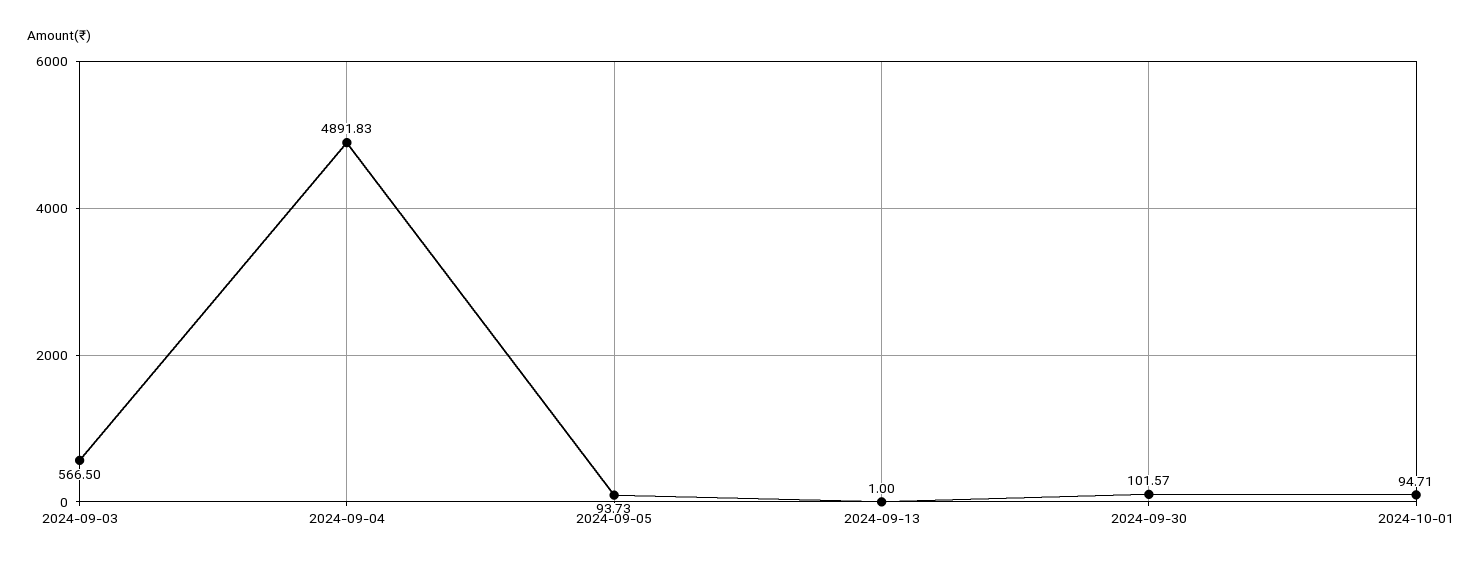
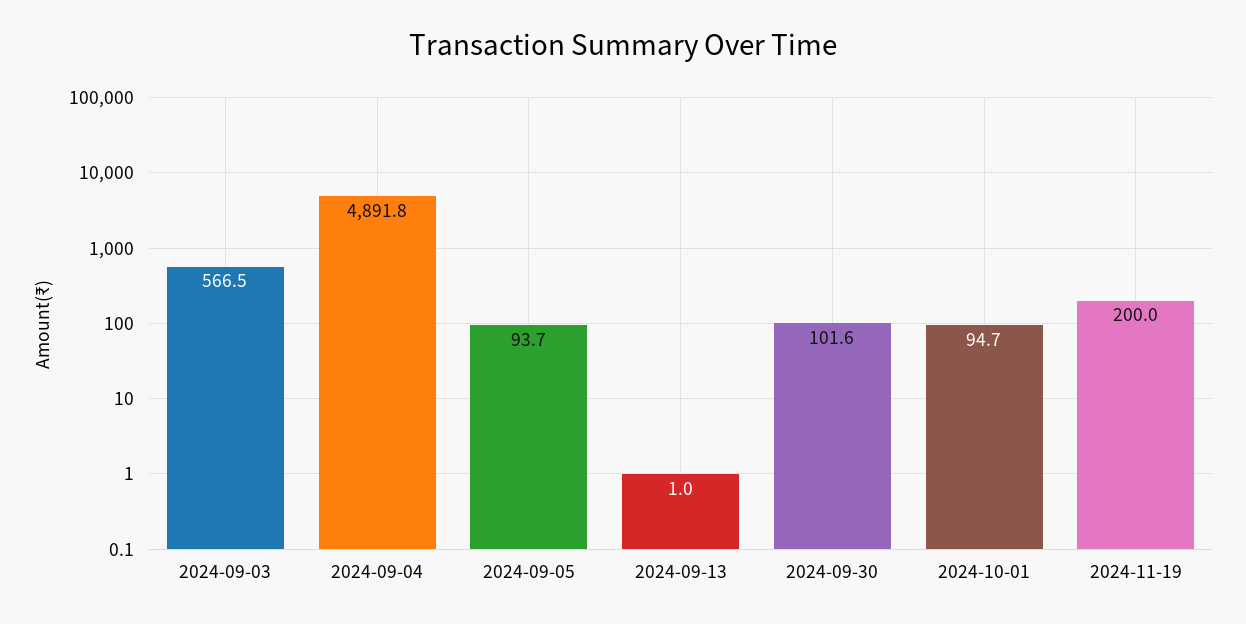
2024-11-19: none -> 200

